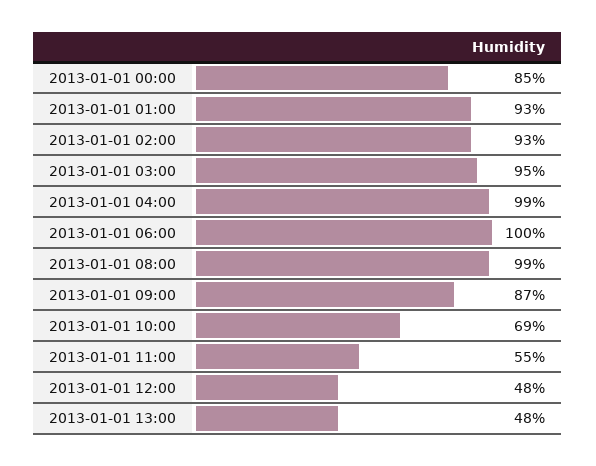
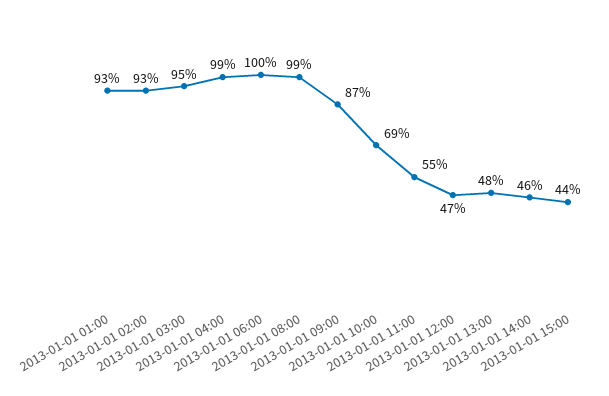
2013-01-01 00:00: 85 -> none
2013-01-01 12:00: 48 -> 47
2013-01-01 14:00: none -> 46
2013-01-01 15:00: none -> 44

